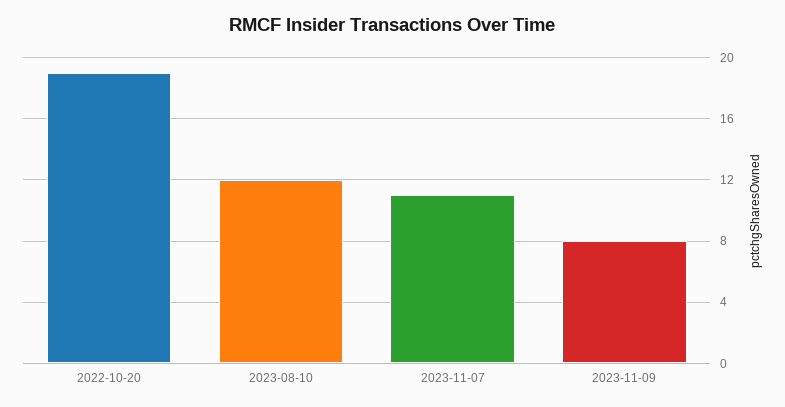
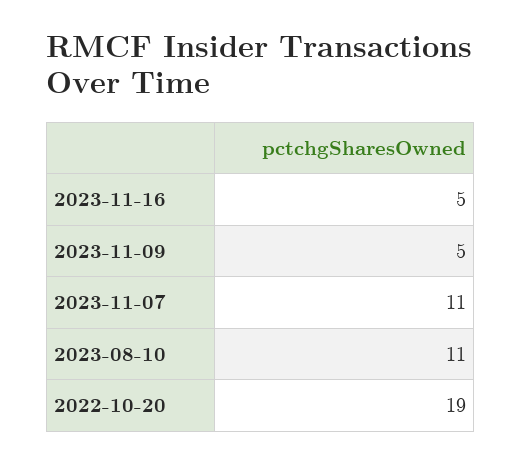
2023-08-10: 12 -> 11
2023-11-09: 8 -> 5
2023-11-16: none -> 5

